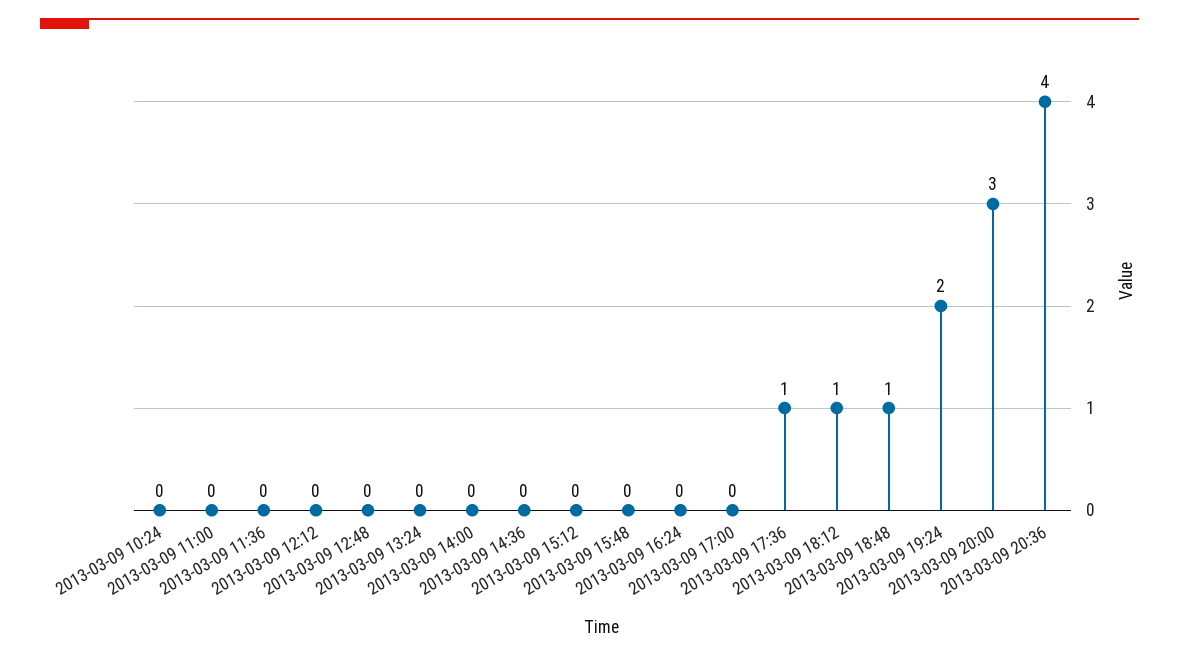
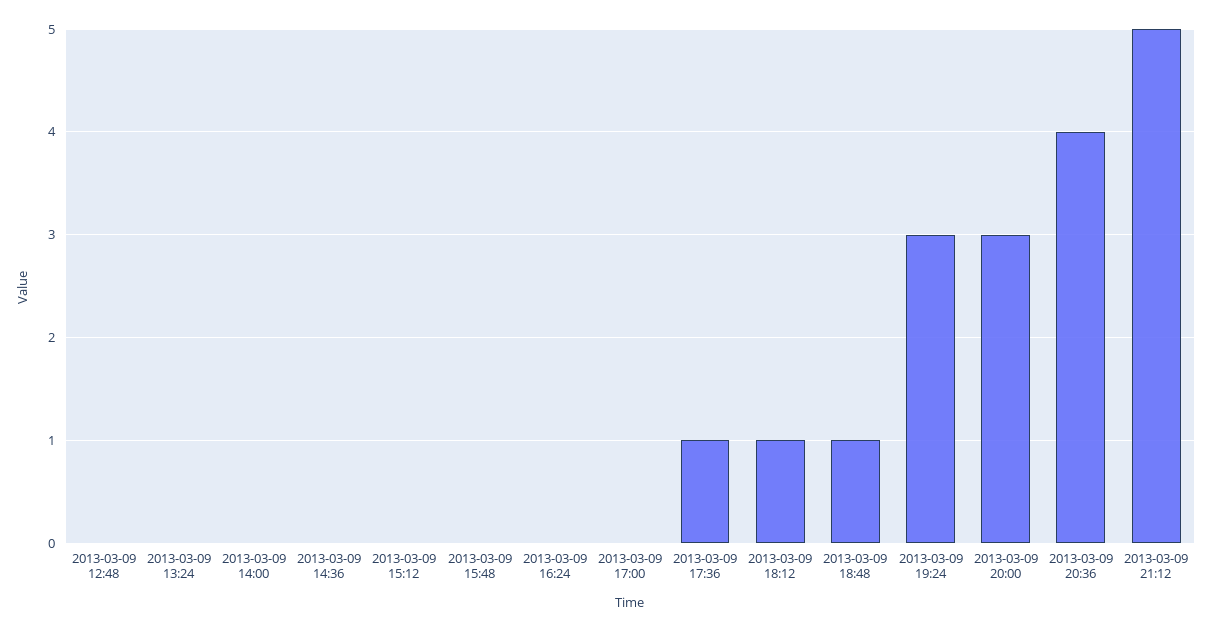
2013-03-09 10:24: 0 -> none
2013-03-09 11:00: 0 -> none
2013-03-09 11:36: 0 -> none
2013-03-09 12:12: 0 -> none
2013-03-09 19:24: 2 -> 3
2013-03-09 21:12: none -> 5

